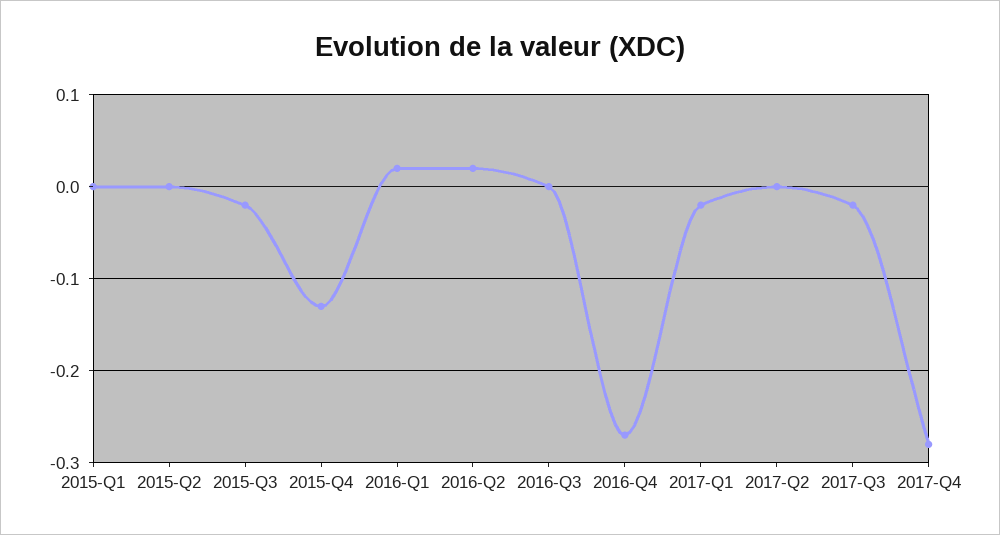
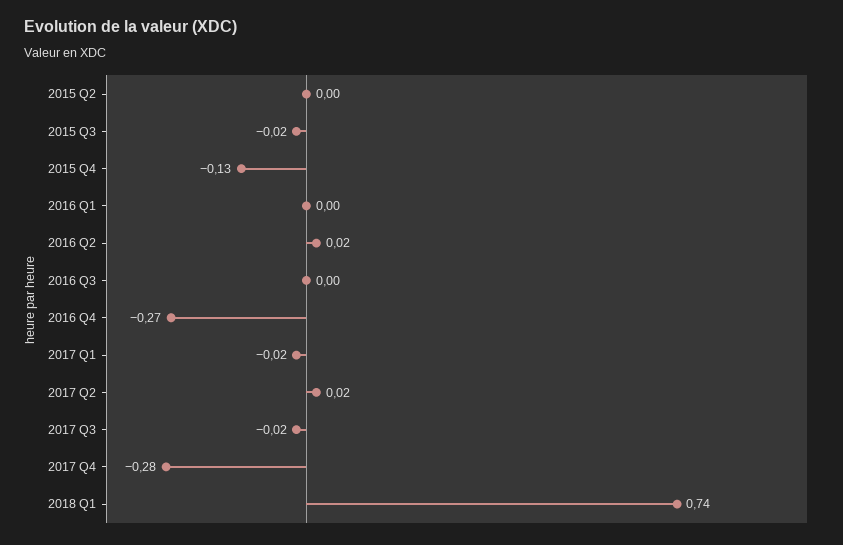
2015-Q1: 0 -> none
2016-Q1: 0.02 -> 0
2017-Q2: 0 -> 0.02
2018 Q1: none -> 0.74

